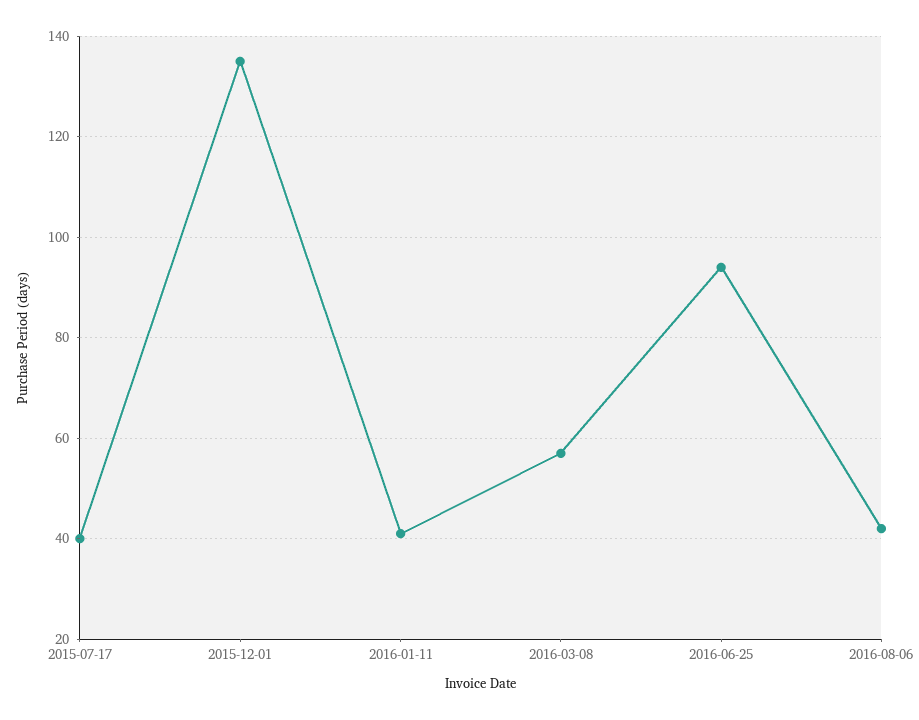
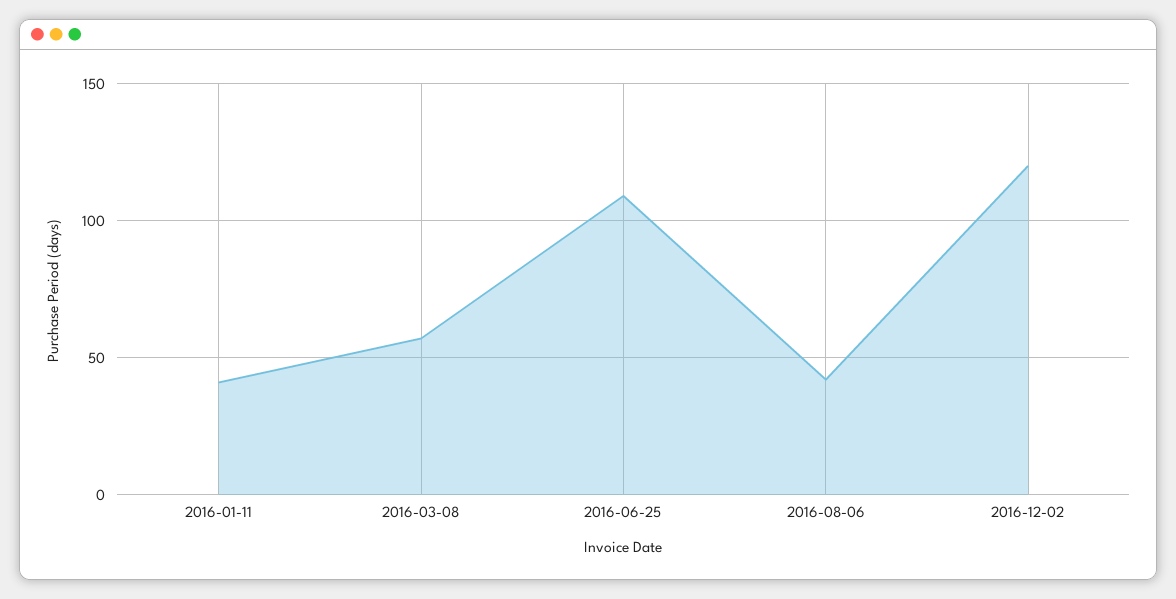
2015-07-17: 40 -> none
2015-12-01: 135 -> none
2016-06-25: 95 -> 110
2016-12-02: none -> 120

